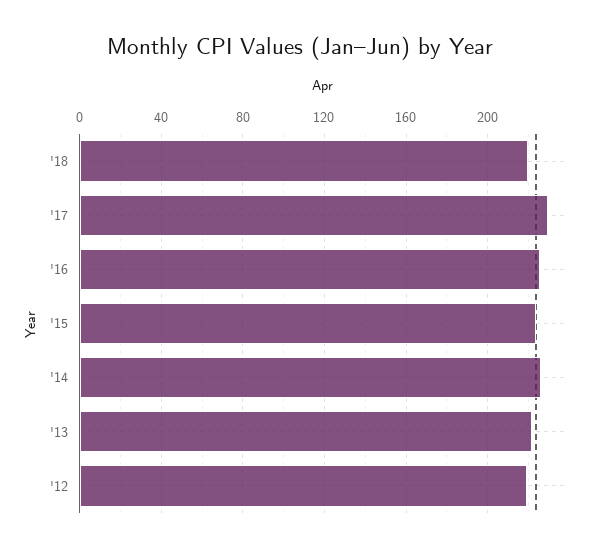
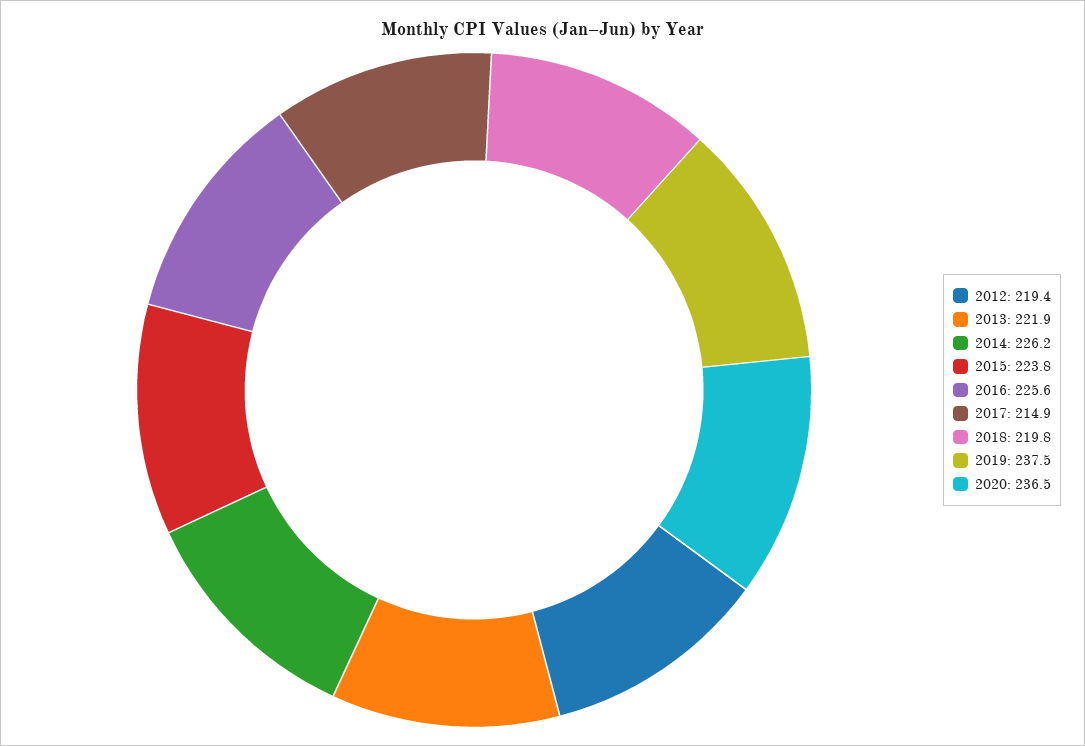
'17: 230 -> 214.9
2019: none -> 237.5
2020: none -> 236.5

